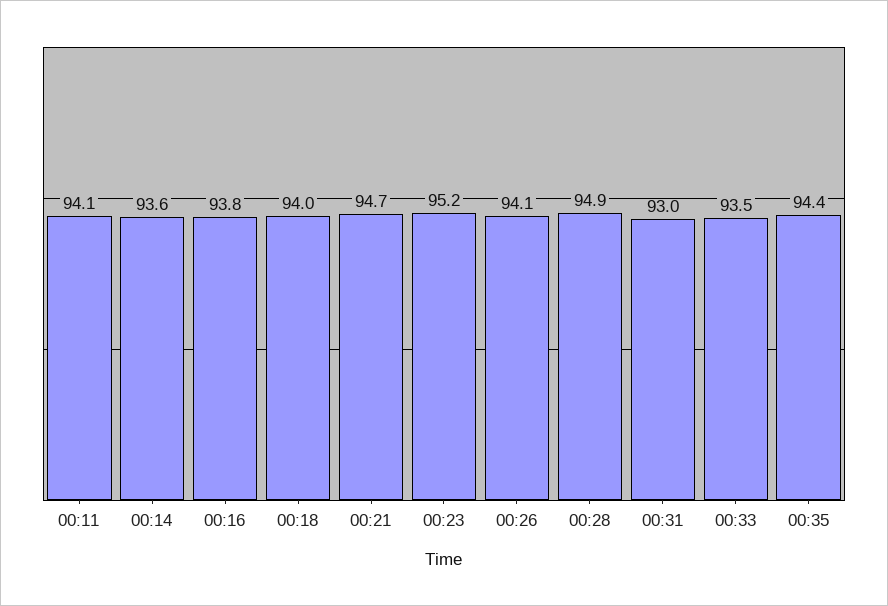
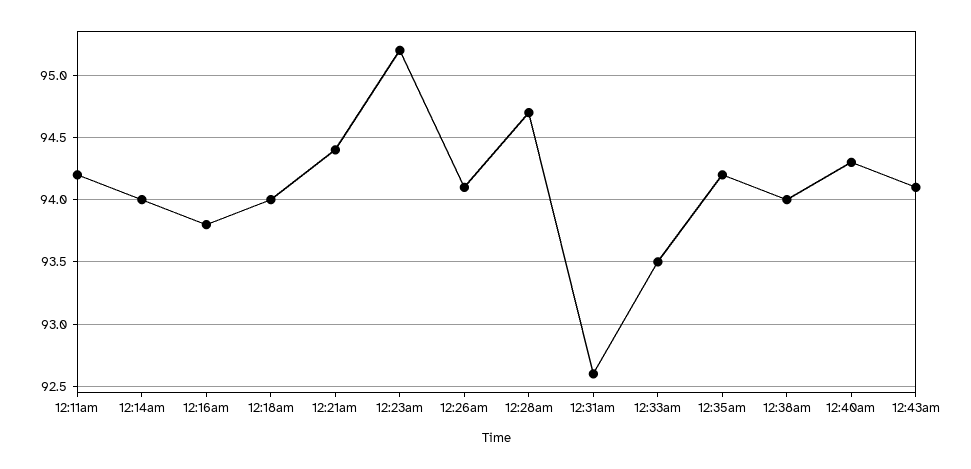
00:11: 94.1 -> 94.2
00:14: 93.6 -> 94
00:21: 94.7 -> 94.4
00:28: 94.9 -> 94.7
00:31: 93 -> 92.6
00:35: 94.4 -> 94.2
12:38am: none -> 94
12:40am: none -> 94.3
12:43am: none -> 94.1

